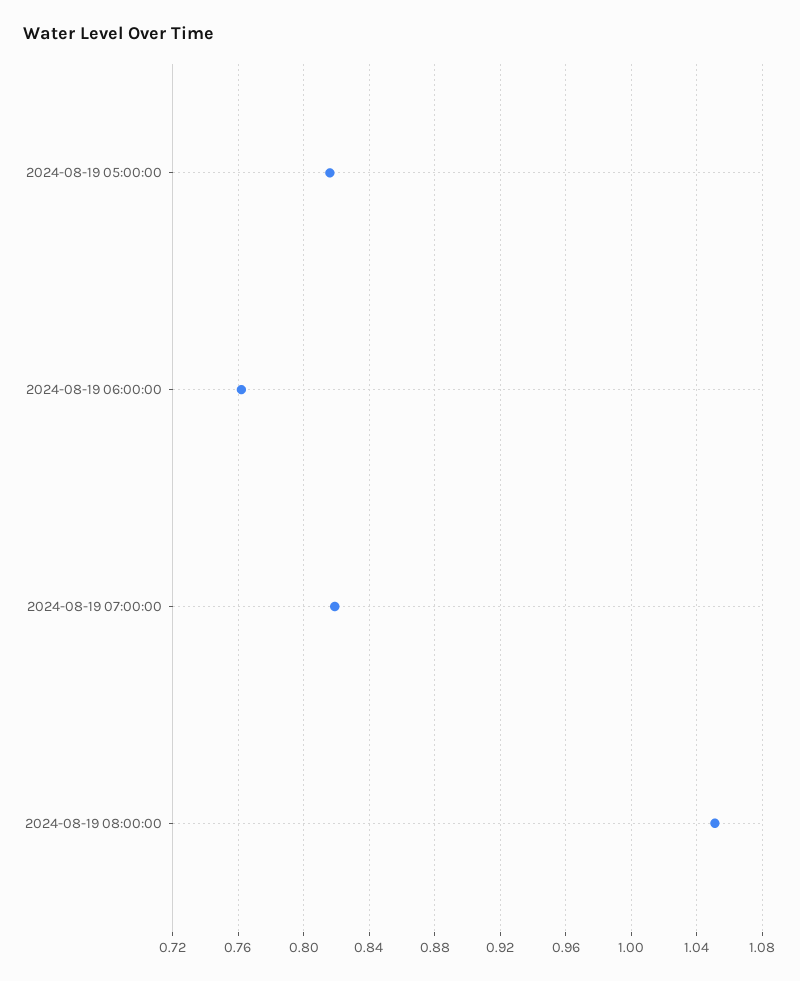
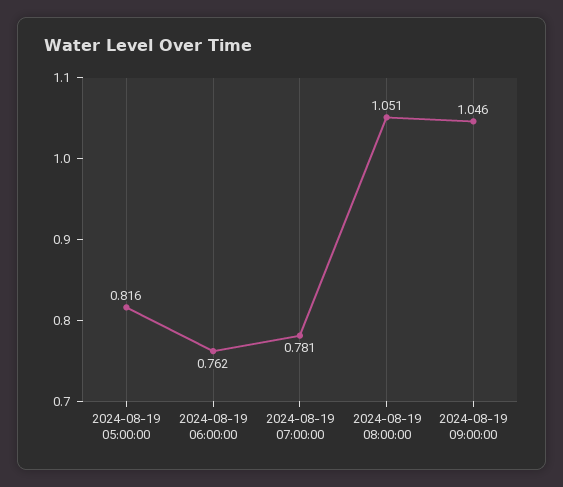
2024-08-19 07:00:00: 0.82 -> 0.781
2024-08-19 09:00:00: none -> 1.046

